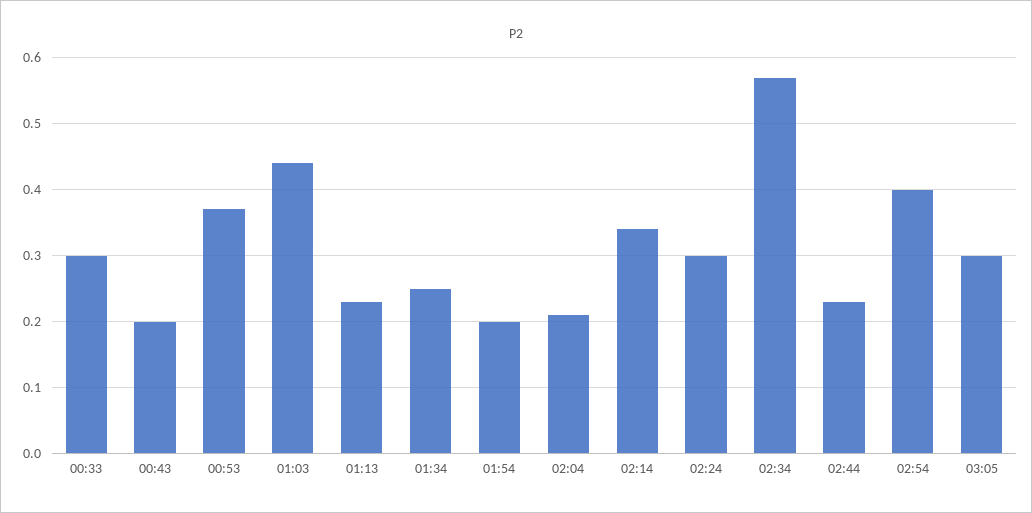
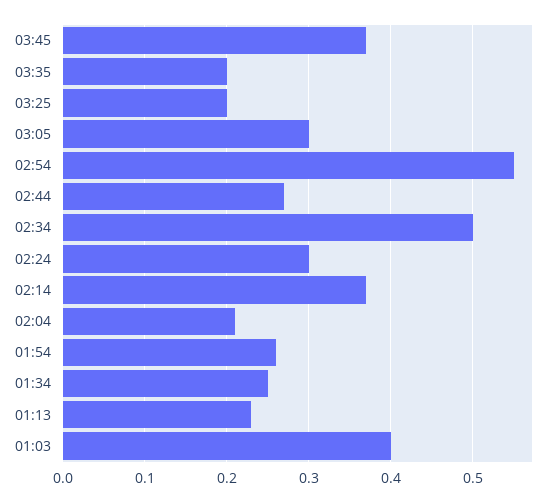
00:33: 0.3 -> none
00:43: 0.2 -> none
00:53: 0.37 -> none
01:03: 0.44 -> 0.4
01:54: 0.2 -> 0.26
02:14: 0.34 -> 0.37
02:34: 0.57 -> 0.5
02:44: 0.23 -> 0.27
02:54: 0.4 -> 0.55
03:45: none -> 0.37
03:35: none -> 0.2
03:25: none -> 0.2

